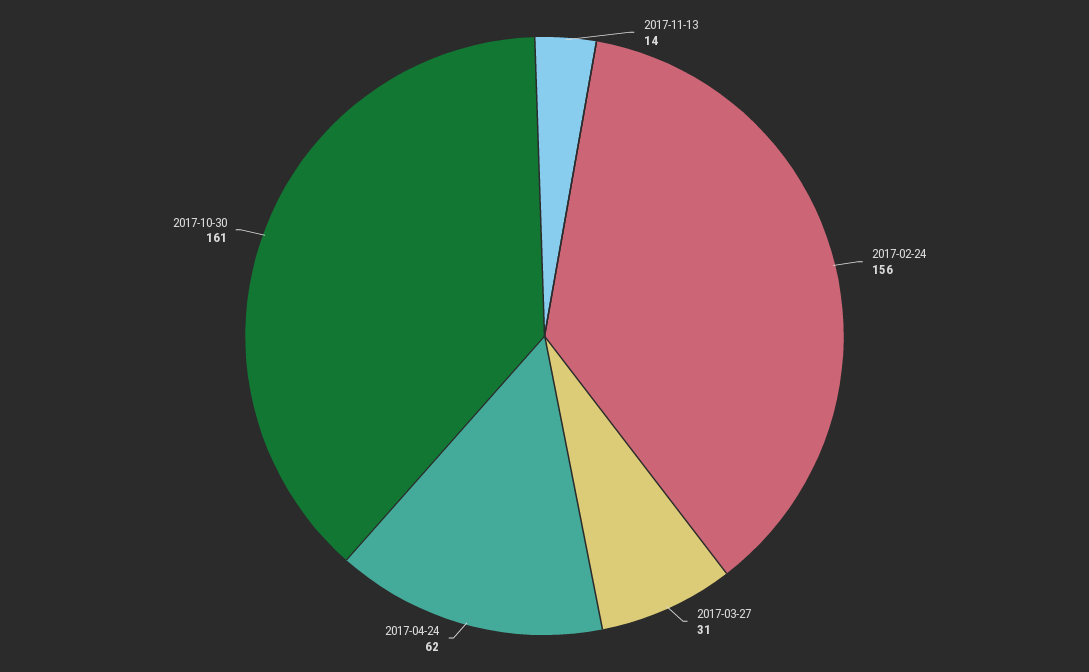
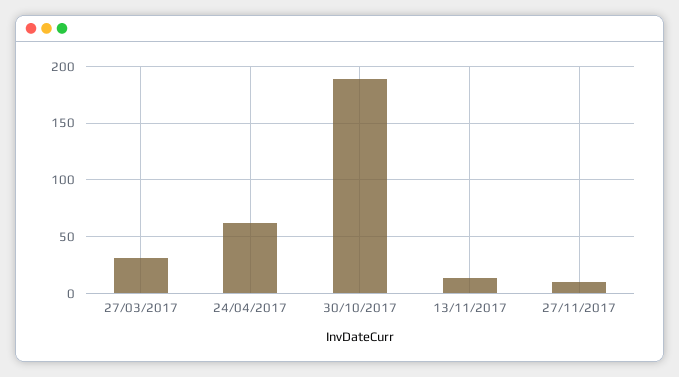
2017-02-24: 156 -> none
2017-10-30: 161 -> 190
27/11/2017: none -> 10

